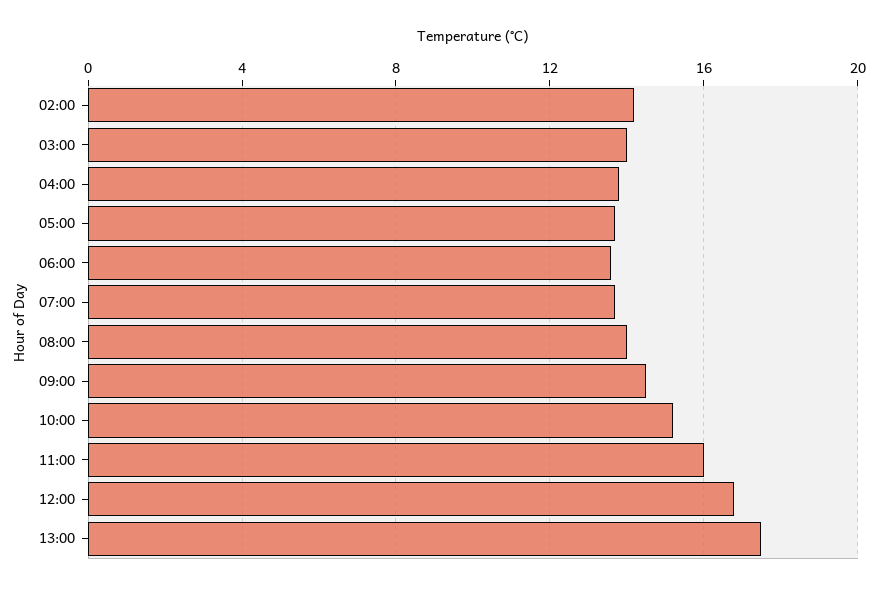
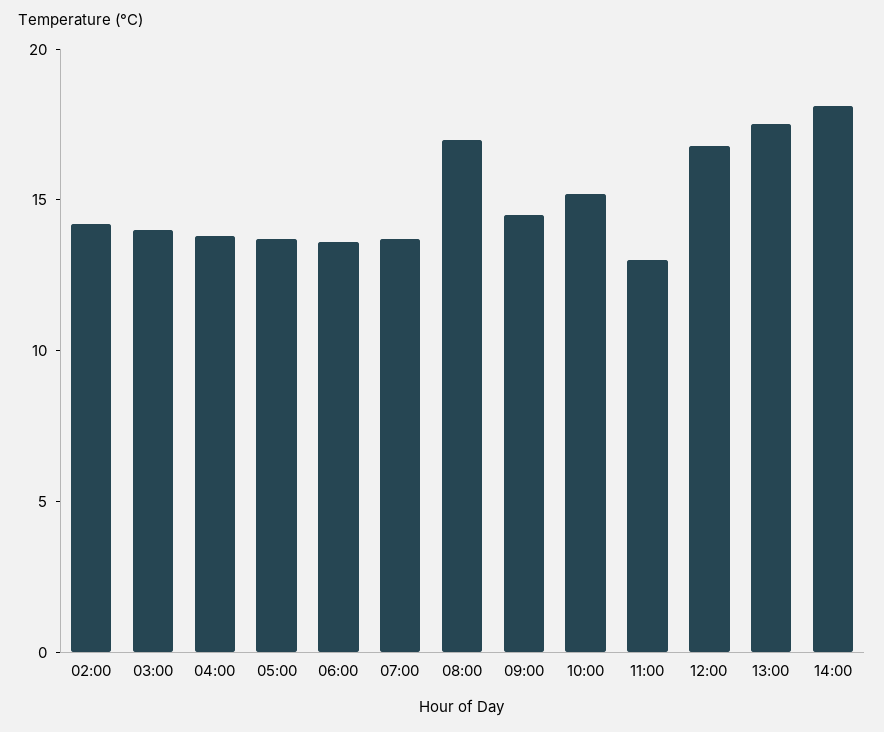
08:00: 14 -> 17
11:00: 16 -> 13
14:00: none -> 18

